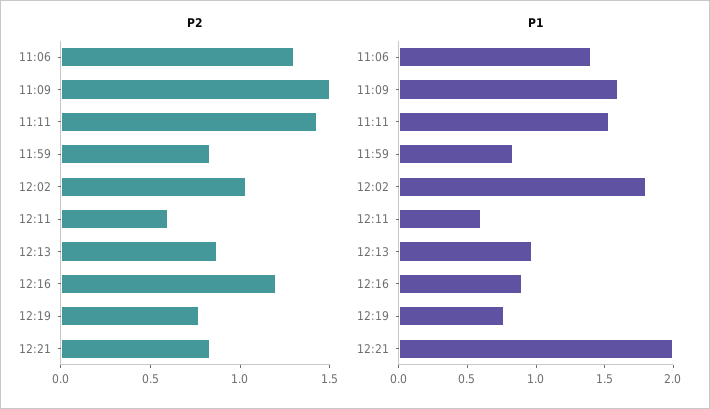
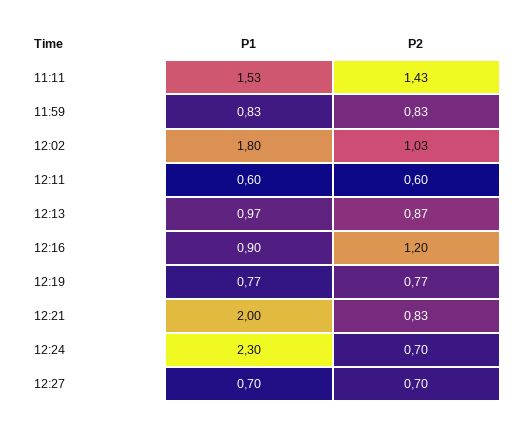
P2, 11:06: 1.3 -> none
P2, 11:09: 1.5 -> none
P1, 11:06: 1.4 -> none
P1, 11:09: 1.6 -> none
P1, 12:24: none -> 2.3
P2, 12:24: none -> 0.7
P1, 12:27: none -> 0.7
P2, 12:27: none -> 0.7

